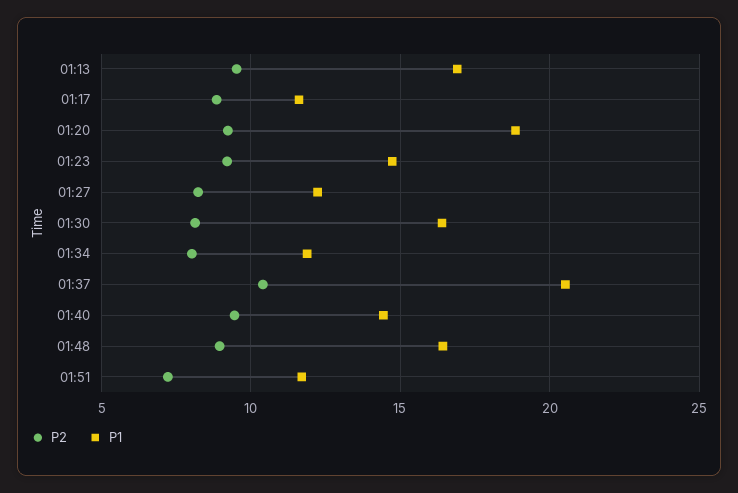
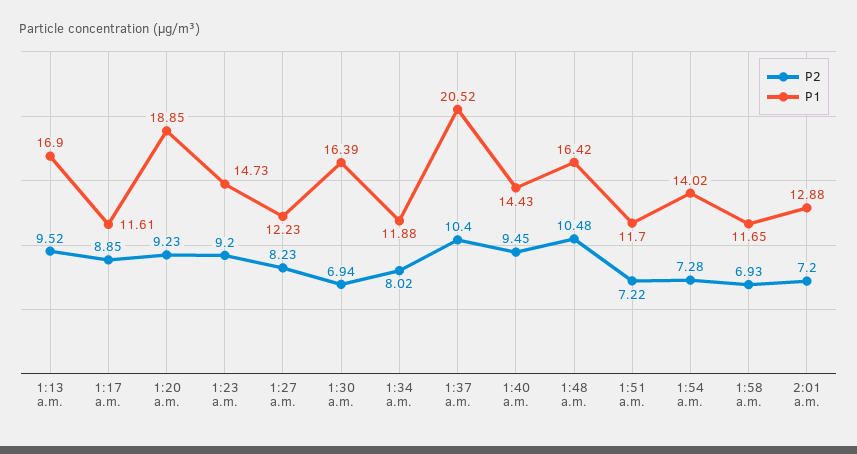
P2, 01:30: 8 -> 6.94
P2, 01:48: 9 -> 10.48
P2, 1:54 a.m.: none -> 7.28
P1, 1:54 a.m.: none -> 14.02
P2, 1:58 a.m.: none -> 6.93
P1, 1:58 a.m.: none -> 11.65
P2, 2:01 a.m.: none -> 7.2
P1, 2:01 a.m.: none -> 12.88

